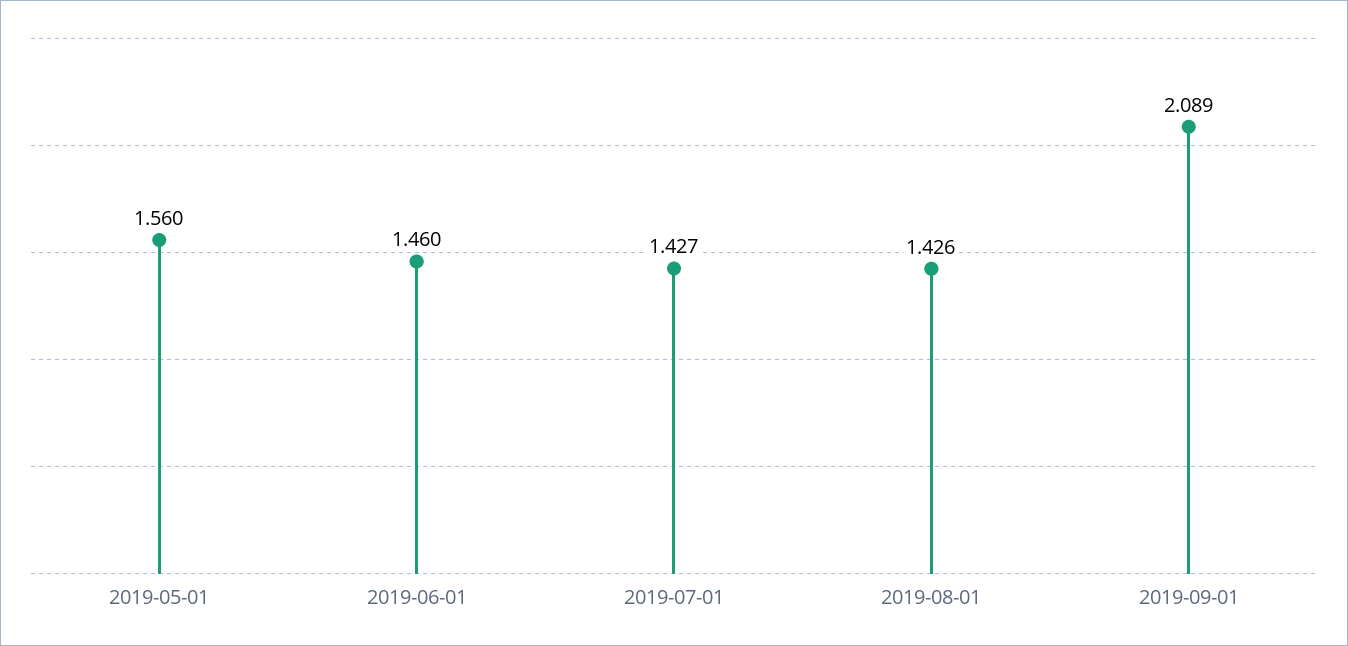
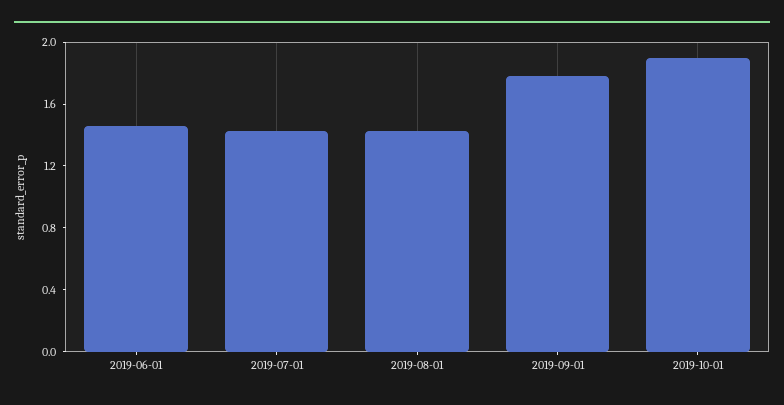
2019-05-01: 1.56 -> none
2019-09-01: 2.089 -> 1.8
2019-10-01: none -> 1.9

